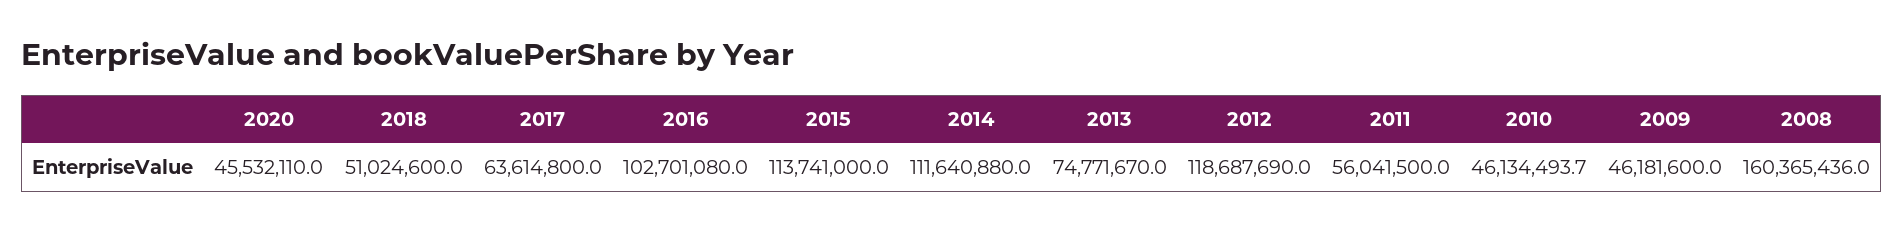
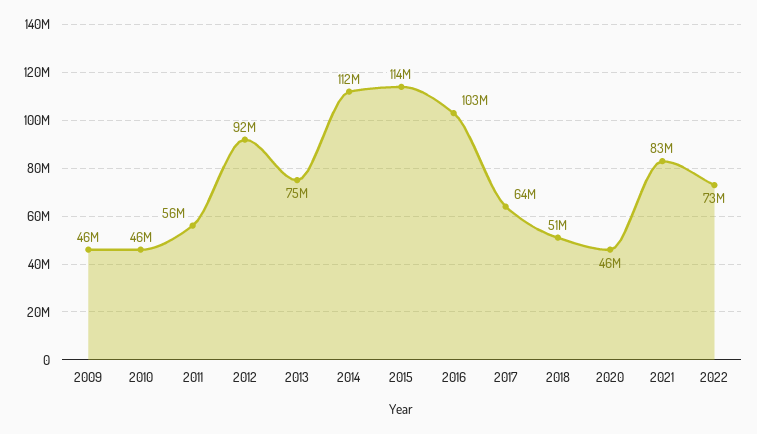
2012: 118687690 -> 92000000
2008: 160365436 -> none
2021: none -> 83000000
2022: none -> 73000000

